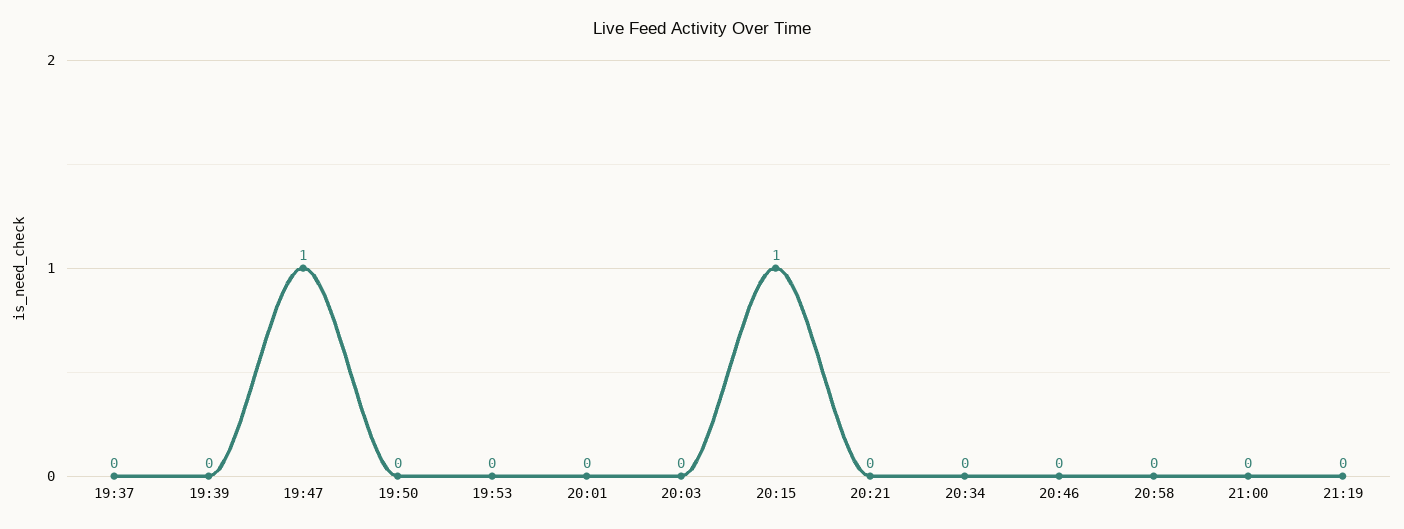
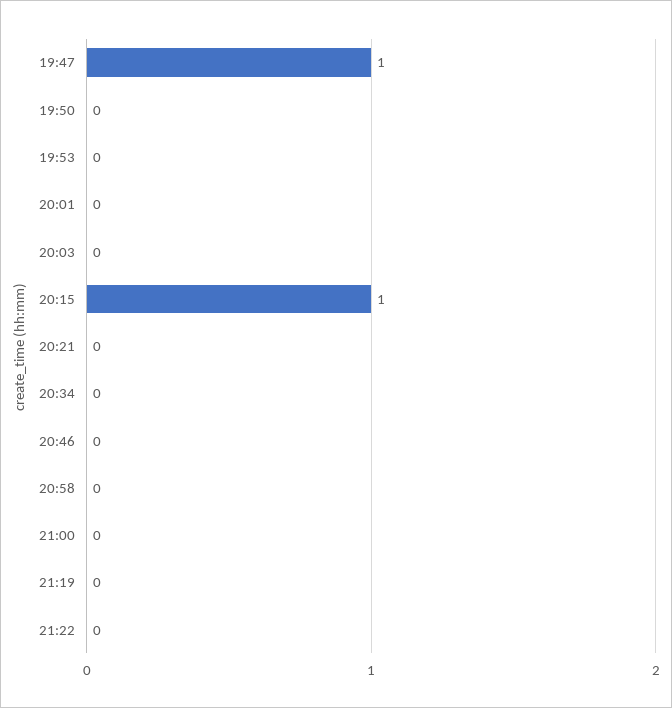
19:37: 0 -> none
19:39: 0 -> none
21:22: none -> 0

